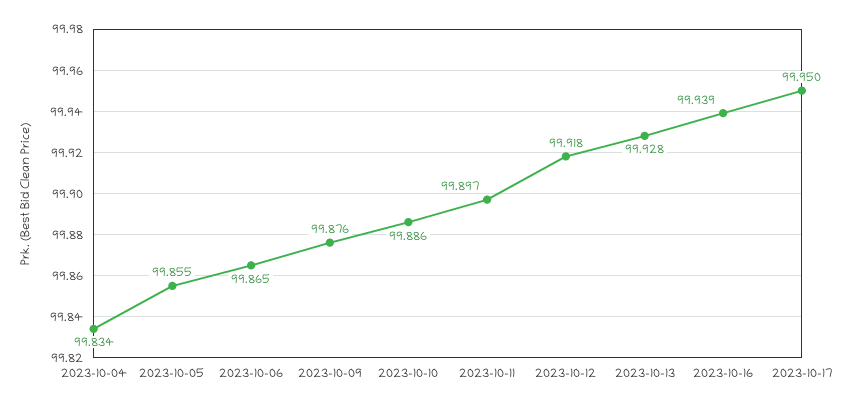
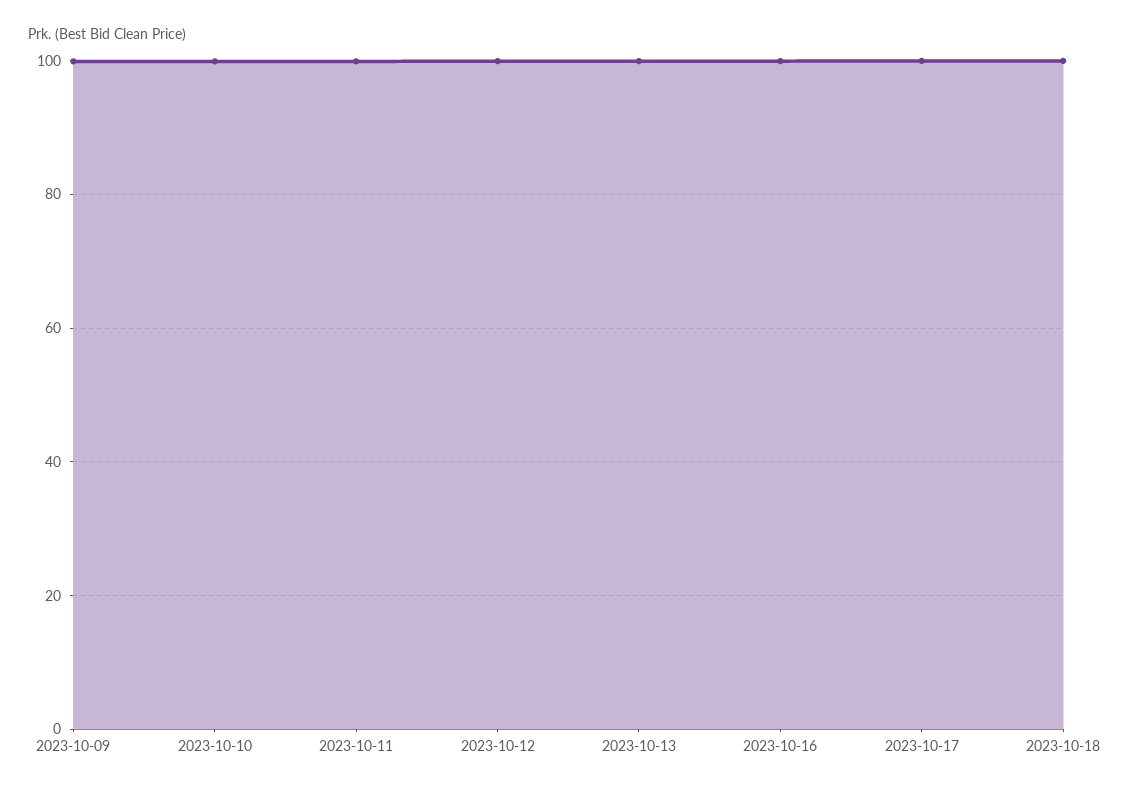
2023-10-04: 99.834 -> none
2023-10-05: 99.855 -> none
2023-10-06: 99.865 -> none
2023-10-18: none -> 100

